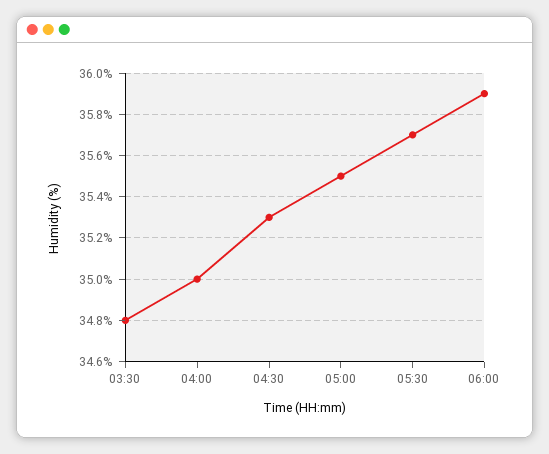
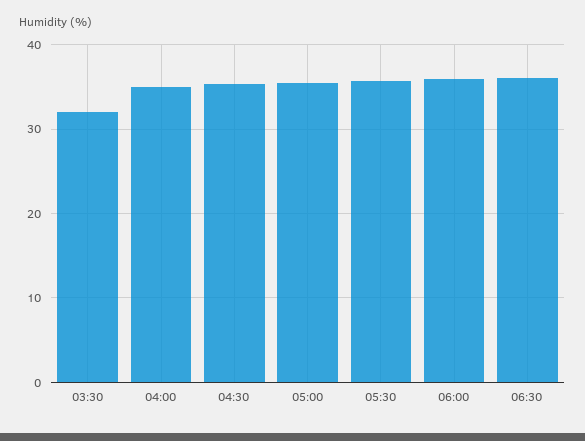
03:30: 34.8 -> 32
06:30: none -> 36

